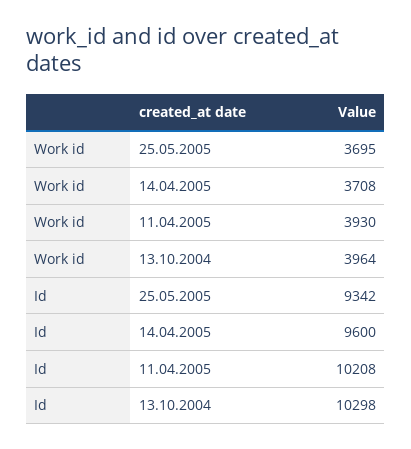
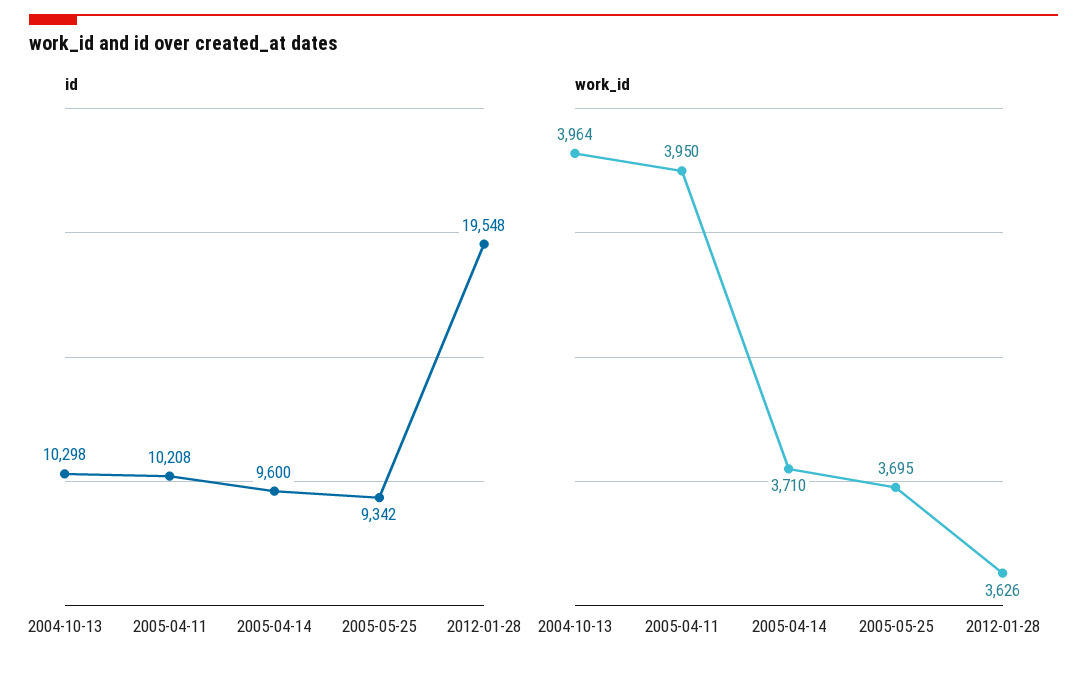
Work id, 14.04.2005: 3708 -> 3710
Work id, 11.04.2005: 3930 -> 3950
Id, 2012-01-28: none -> 19548
Work id, 2012-01-28: none -> 3626

